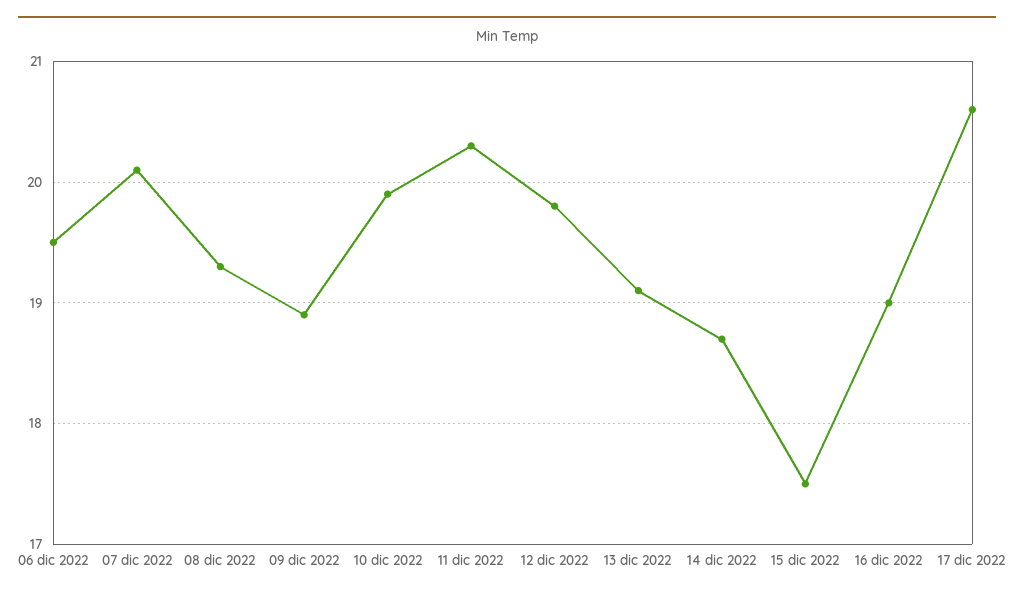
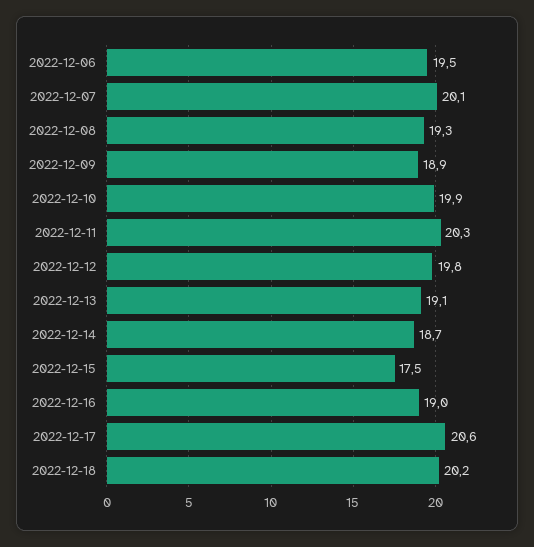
2022-12-18: none -> 20.2

